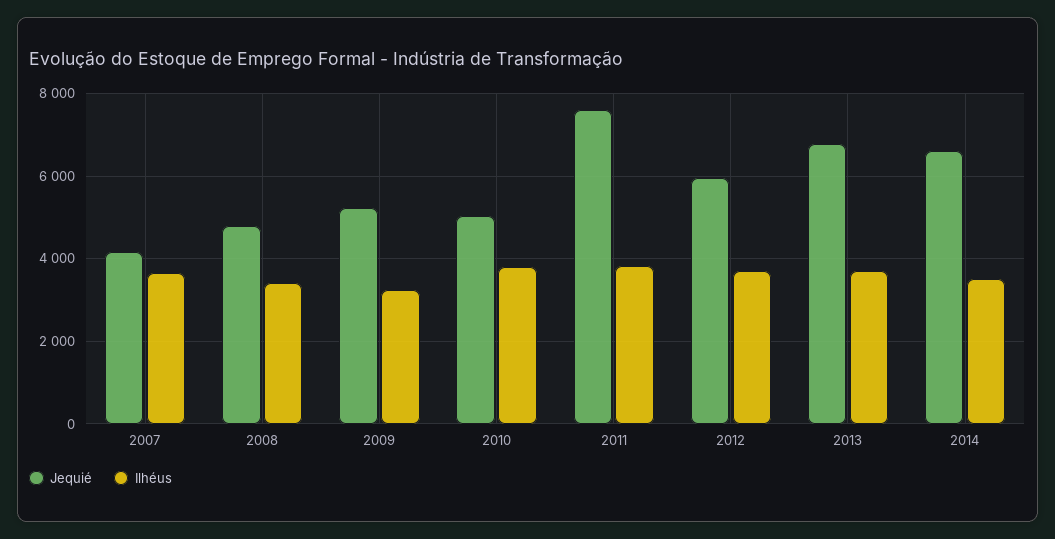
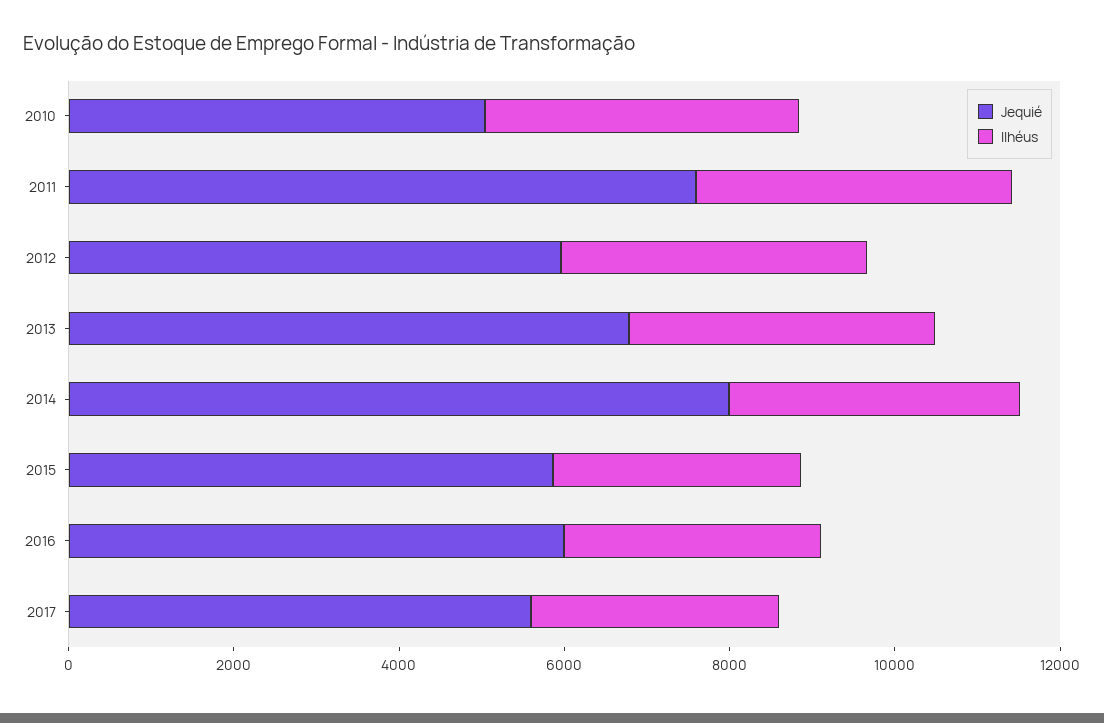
Jequié, 2007: 4200 -> none
Ilhéus, 2007: 3600 -> none
Jequié, 2008: 4800 -> none
Ilhéus, 2008: 3400 -> none
Jequié, 2009: 5200 -> none
Ilhéus, 2009: 3200 -> none
Jequié, 2014: 6600 -> 8000
Jequié, 2015: none -> 6000
Ilhéus, 2015: none -> 3000
Jequié, 2016: none -> 6000
Ilhéus, 2016: none -> 3000
Jequié, 2017: none -> 5500
Ilhéus, 2017: none -> 3000

